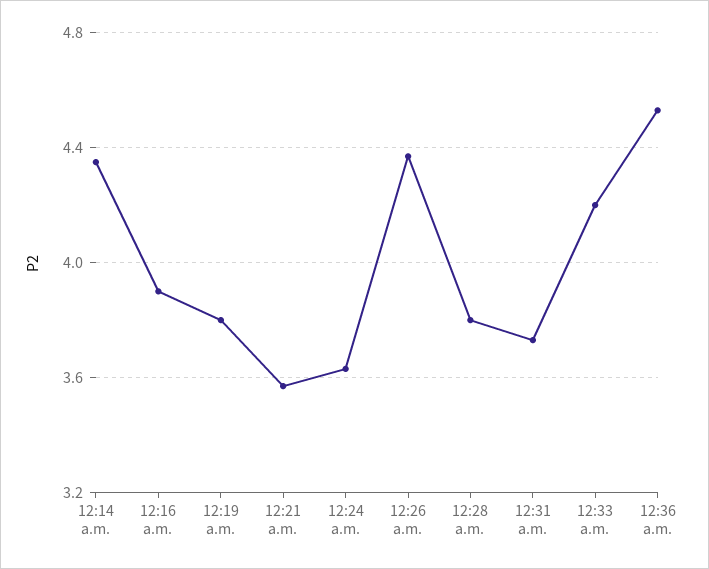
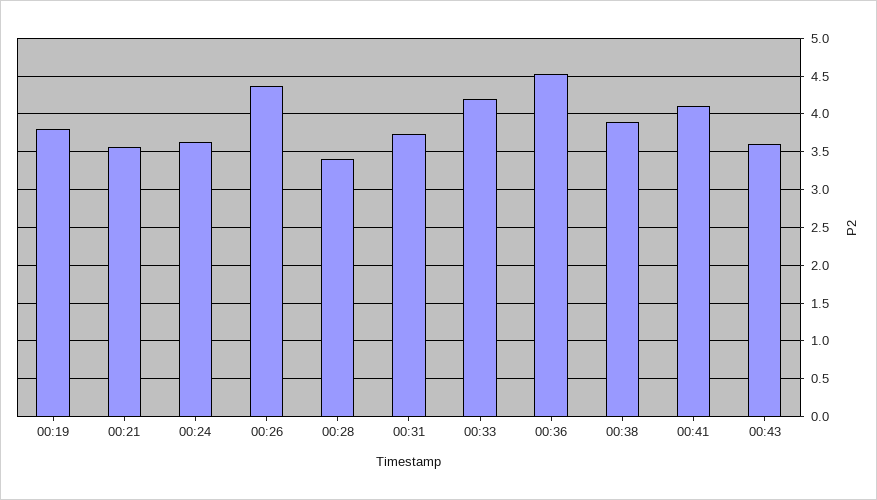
12:14 a.m.: 4.35 -> none
12:16 a.m.: 3.9 -> none
12:28 a.m.: 3.8 -> 3.4
00:38: none -> 3.9
00:41: none -> 4.1
00:43: none -> 3.6

